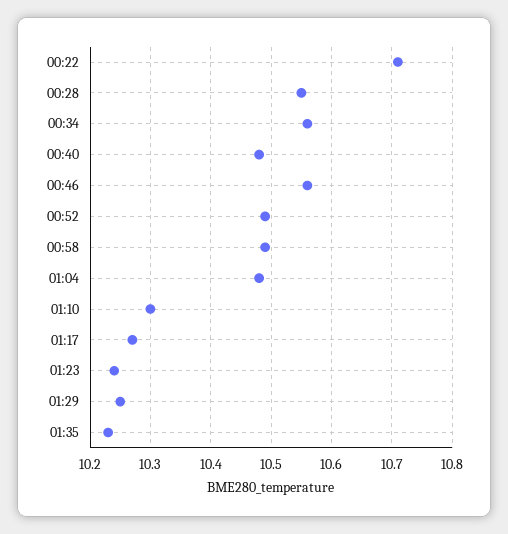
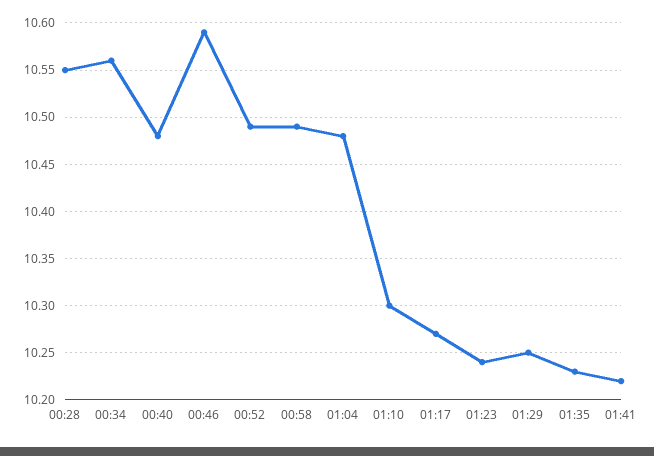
00:22: 10.71 -> none
00:46: 10.56 -> 10.59
01:41: none -> 10.22

